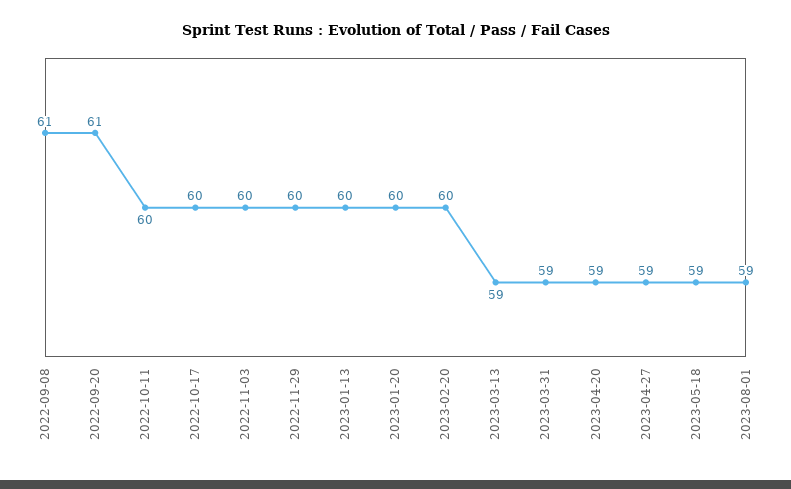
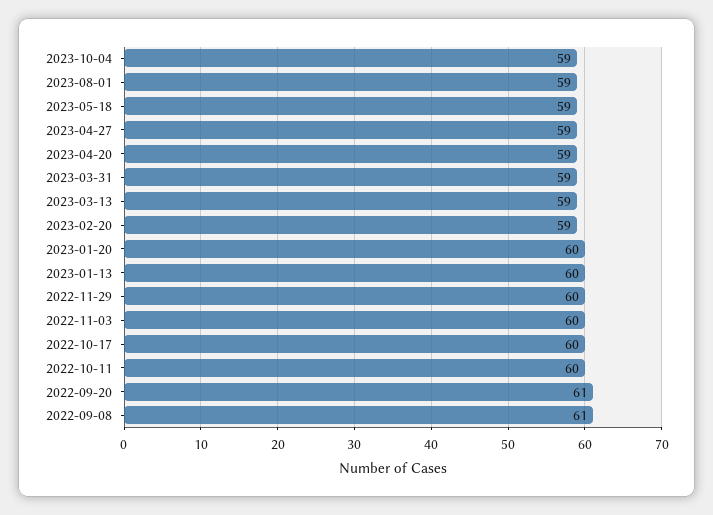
2023-02-20: 60 -> 59
2023-10-04: none -> 59

